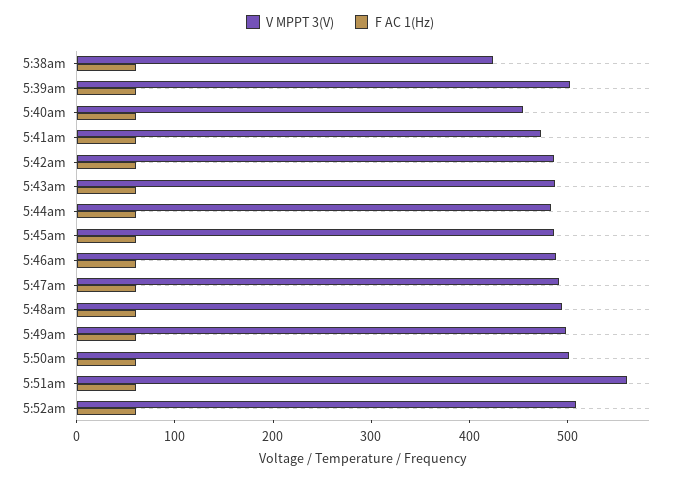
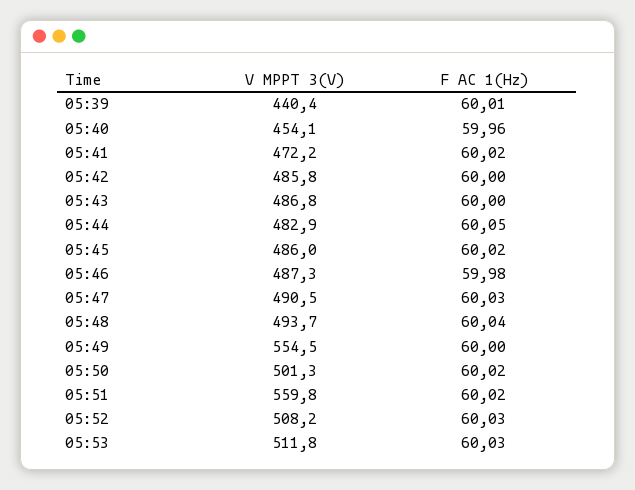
V MPPT 3(V), 5:38am: 420 -> none
F AC 1(Hz), 5:38am: 60 -> none
V MPPT 3(V), 5:39am: 500 -> 440.4
V MPPT 3(V), 5:49am: 500 -> 554.5
V MPPT 3(V), 05:53: none -> 511.8
F AC 1(Hz), 05:53: none -> 60.03

